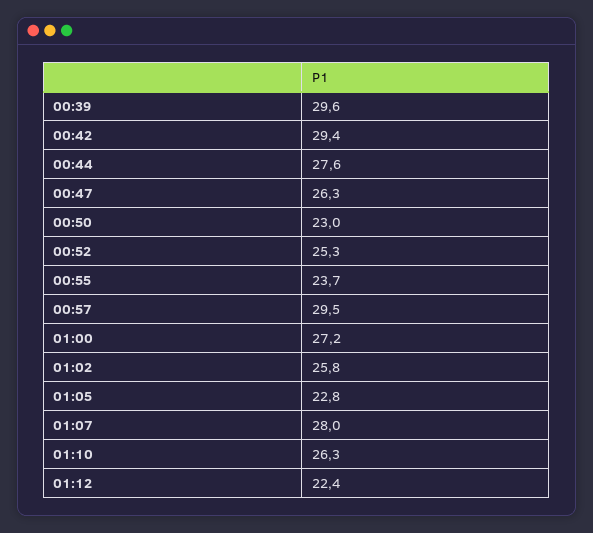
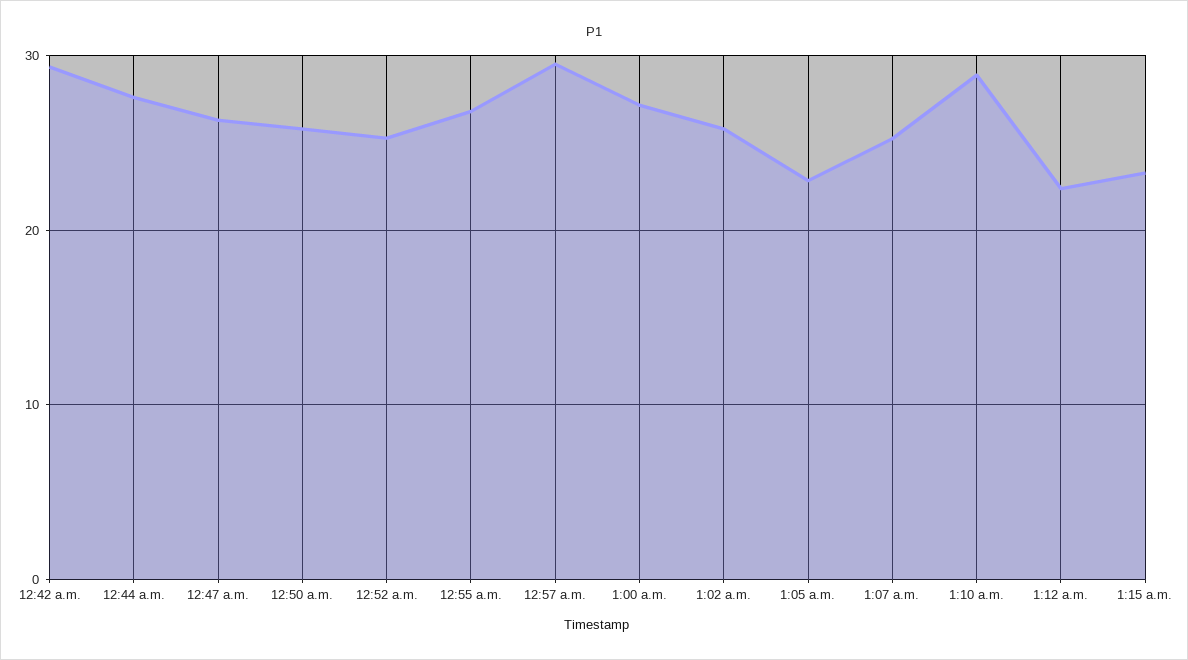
00:39: 29.6 -> none
00:50: 23 -> 26
00:55: 23.7 -> 27
01:07: 28 -> 25
01:10: 26.3 -> 29
1:15 a.m.: none -> 23

